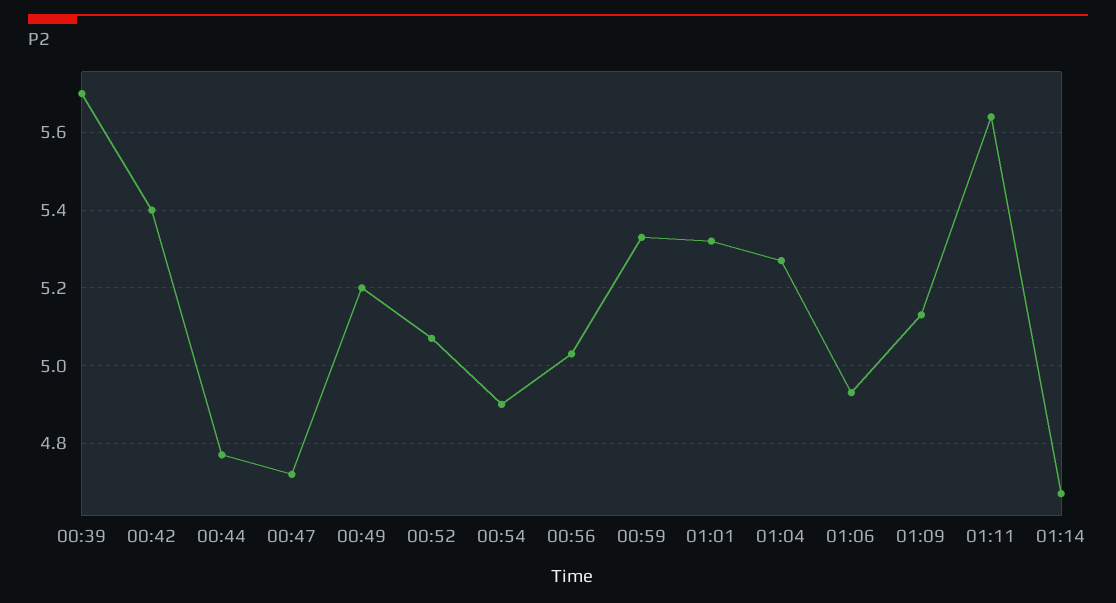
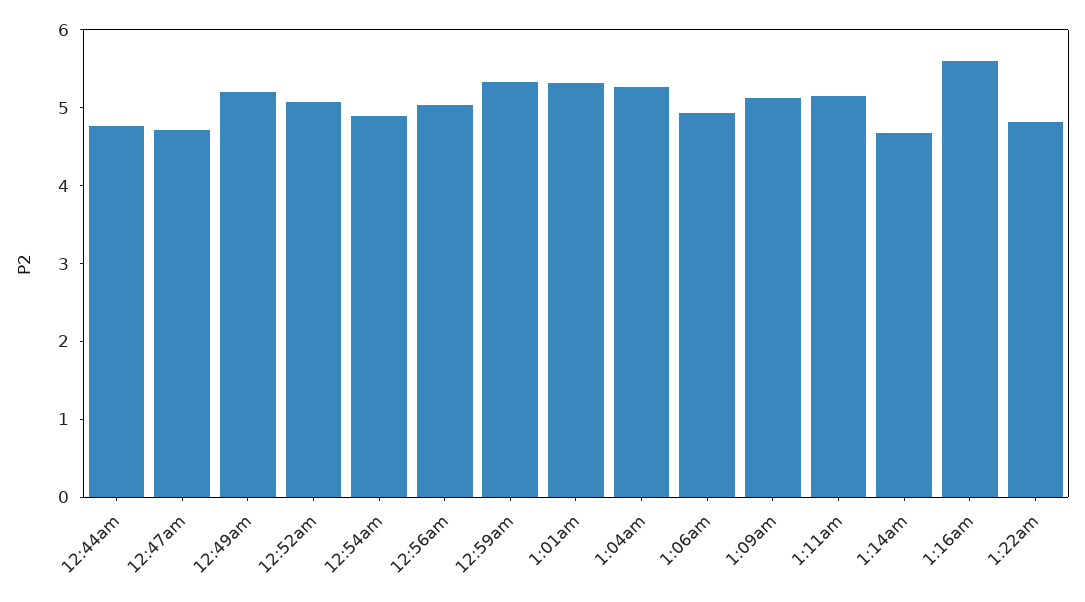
00:39: 5.7 -> none
00:42: 5.4 -> none
01:11: 5.65 -> 5.2
1:16am: none -> 5.6
1:22am: none -> 4.8

